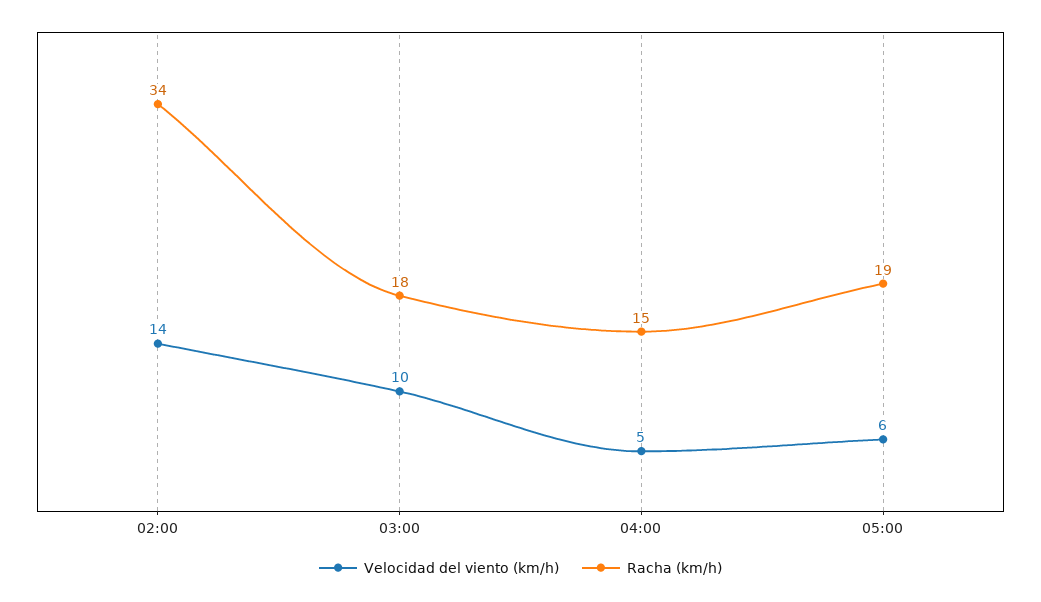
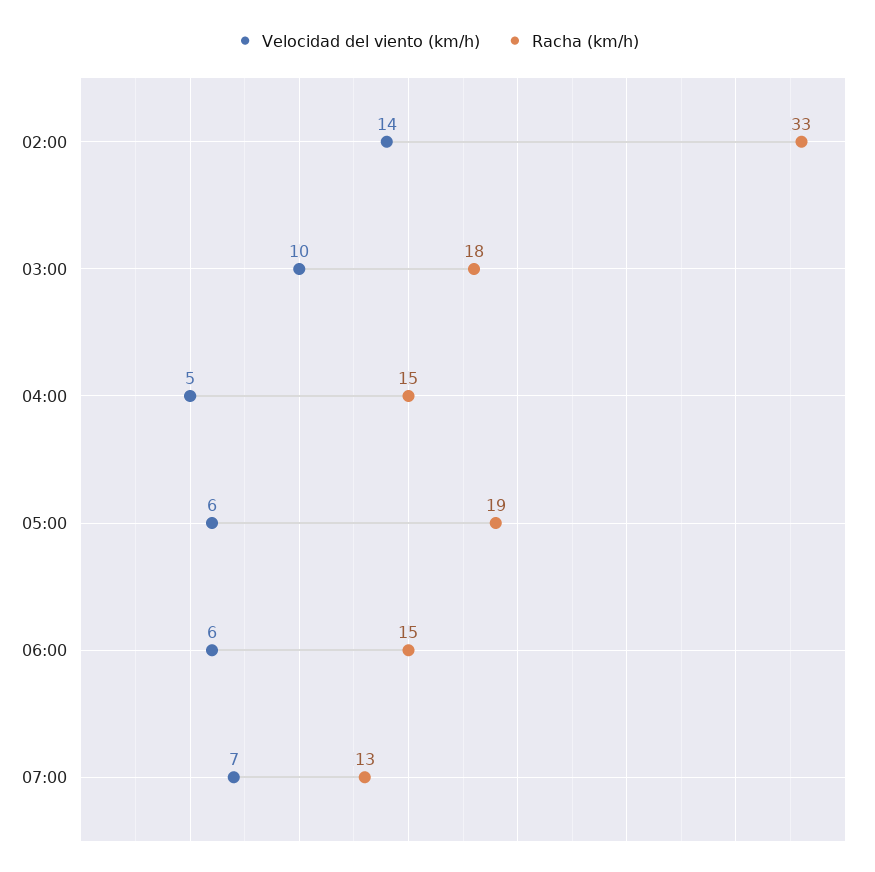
Racha (km/h), 02:00: 34 -> 33
Velocidad del viento (km/h), 06:00: none -> 6
Racha (km/h), 06:00: none -> 15
Velocidad del viento (km/h), 07:00: none -> 7
Racha (km/h), 07:00: none -> 13

